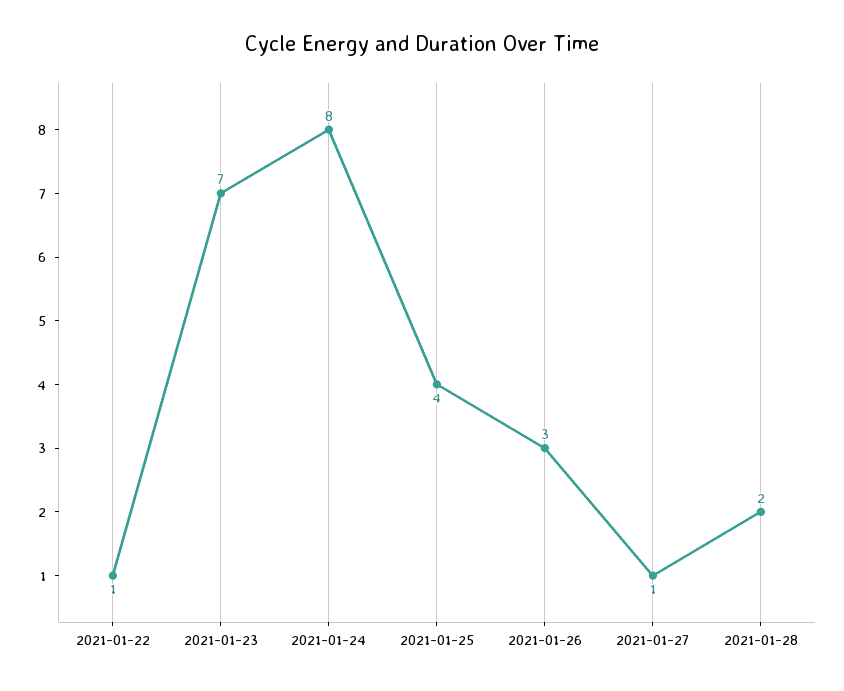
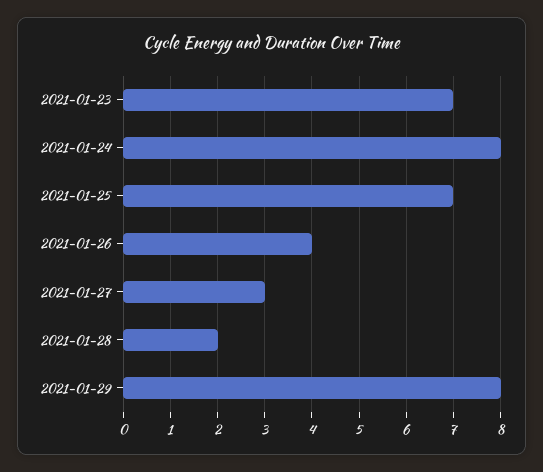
2021-01-22: 1 -> none
2021-01-25: 4 -> 7
2021-01-26: 3 -> 4
2021-01-27: 1 -> 3
2021-01-29: none -> 8

